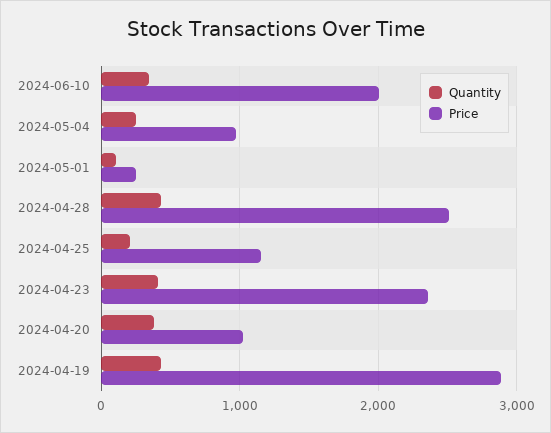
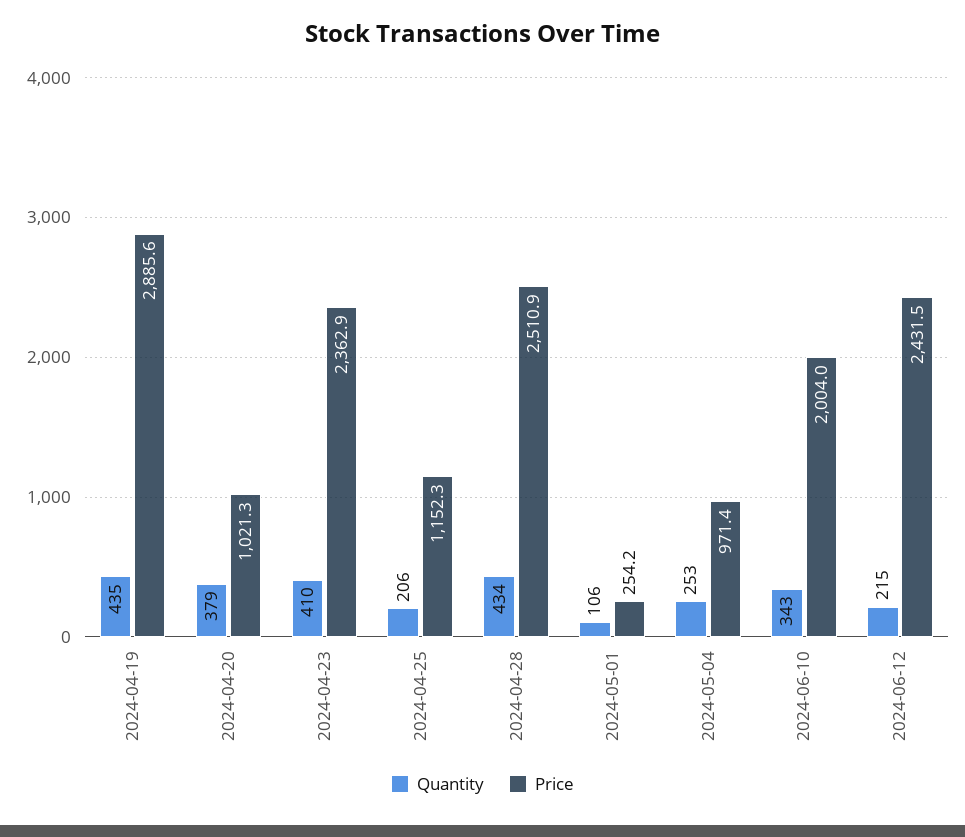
Quantity, 2024-06-12: none -> 215
Price, 2024-06-12: none -> 2431.5

